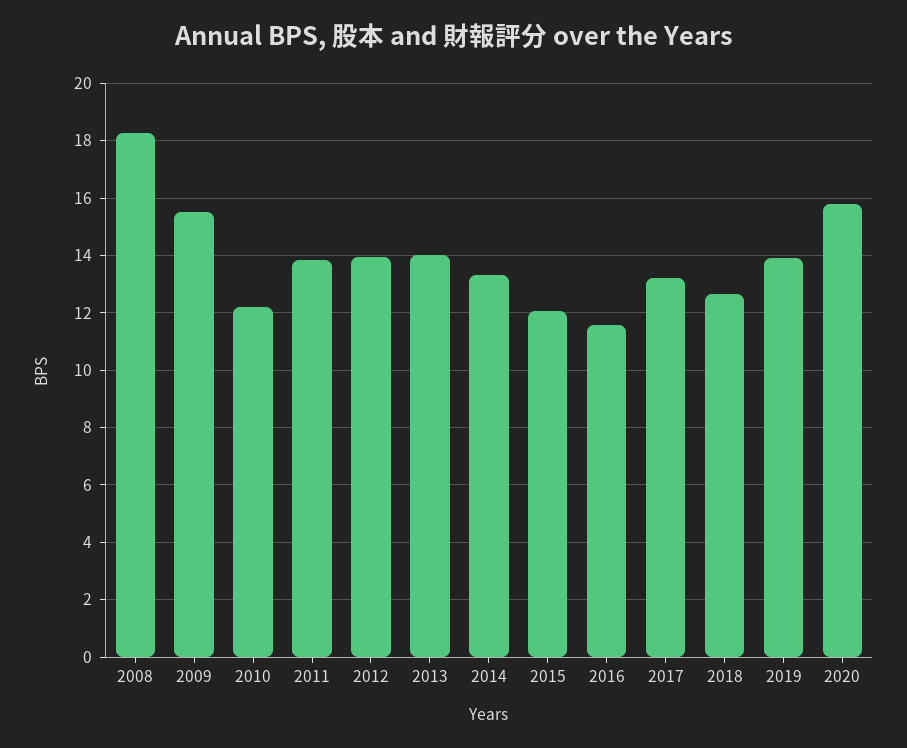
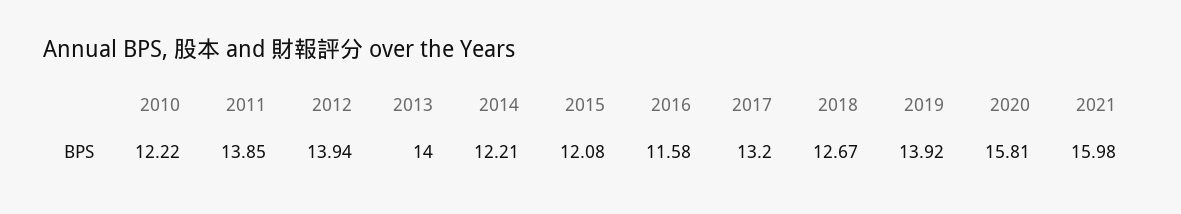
2008: 18.25 -> none
2009: 15.5 -> none
2014: 13.25 -> 12.21
2021: none -> 15.98

